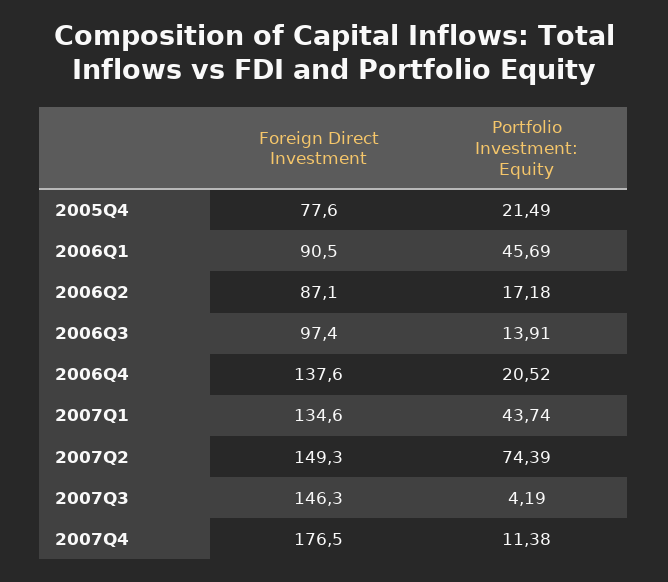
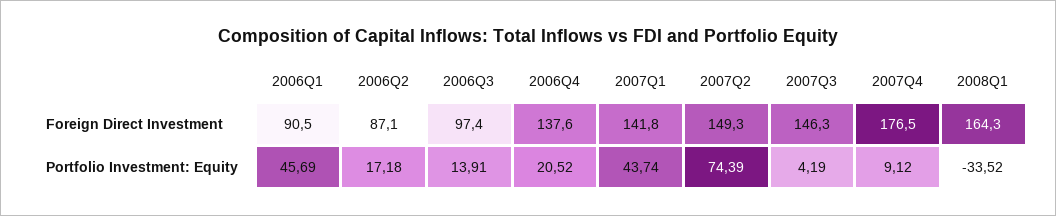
Foreign Direct Investment, 2005Q4: 77.6 -> none
Portfolio Investment: Equity, 2005Q4: 21.49 -> none
Foreign Direct Investment, 2007Q1: 134.6 -> 141.8
Portfolio Investment: Equity, 2007Q4: 11.38 -> 9.12
Foreign Direct Investment, 2008Q1: none -> 164.3
Portfolio Investment: Equity, 2008Q1: none -> -33.52

